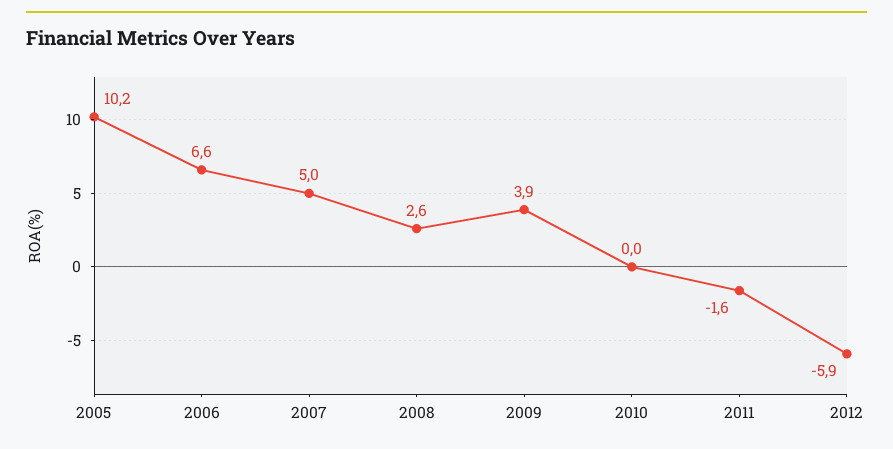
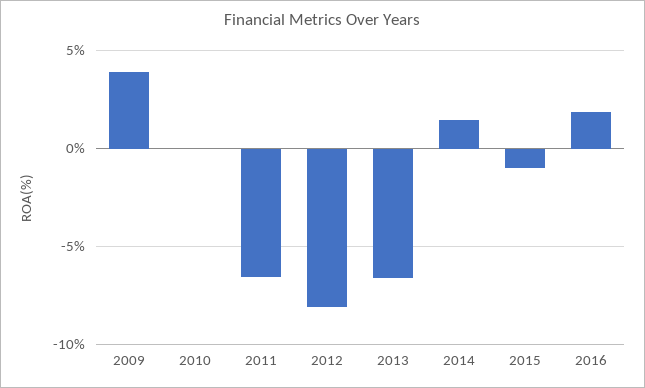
2005: 10.2 -> none
2006: 6.6 -> none
2007: 5 -> none
2008: 2.6 -> none
2011: -1.6 -> -6.5
2012: -5.9 -> -8
2013: none -> -6.5
2014: none -> 1.5
2015: none -> -1
2016: none -> 2

